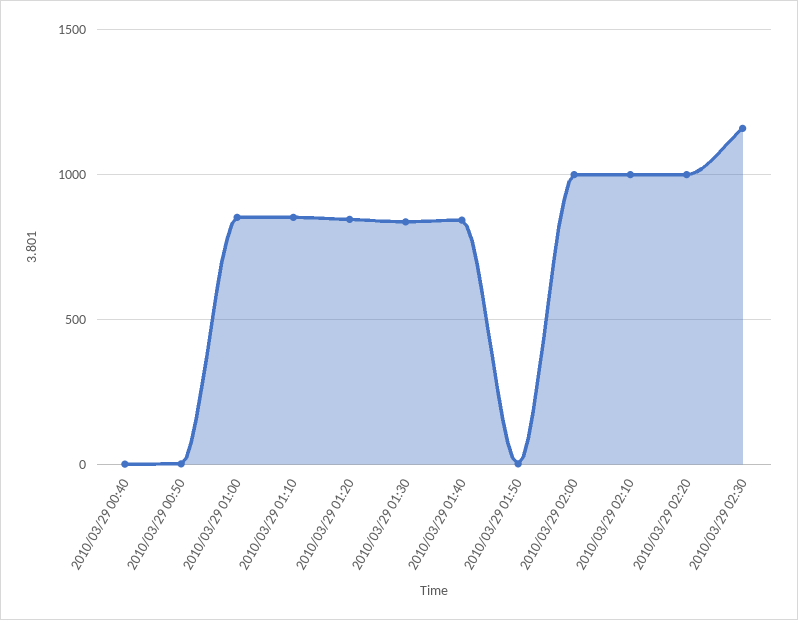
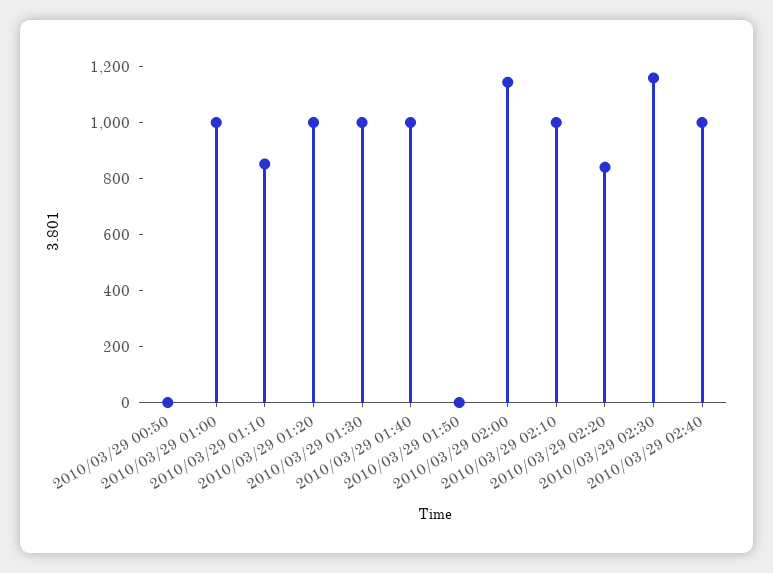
2010/03/29 00:40: 0 -> none
2010/03/29 01:00: 850 -> 1000
2010/03/29 01:20: 850 -> 1000
2010/03/29 01:30: 850 -> 1000
2010/03/29 01:40: 850 -> 1000
2010/03/29 02:00: 1000 -> 1150
2010/03/29 02:20: 1000 -> 850
2010/03/29 02:40: none -> 1000

